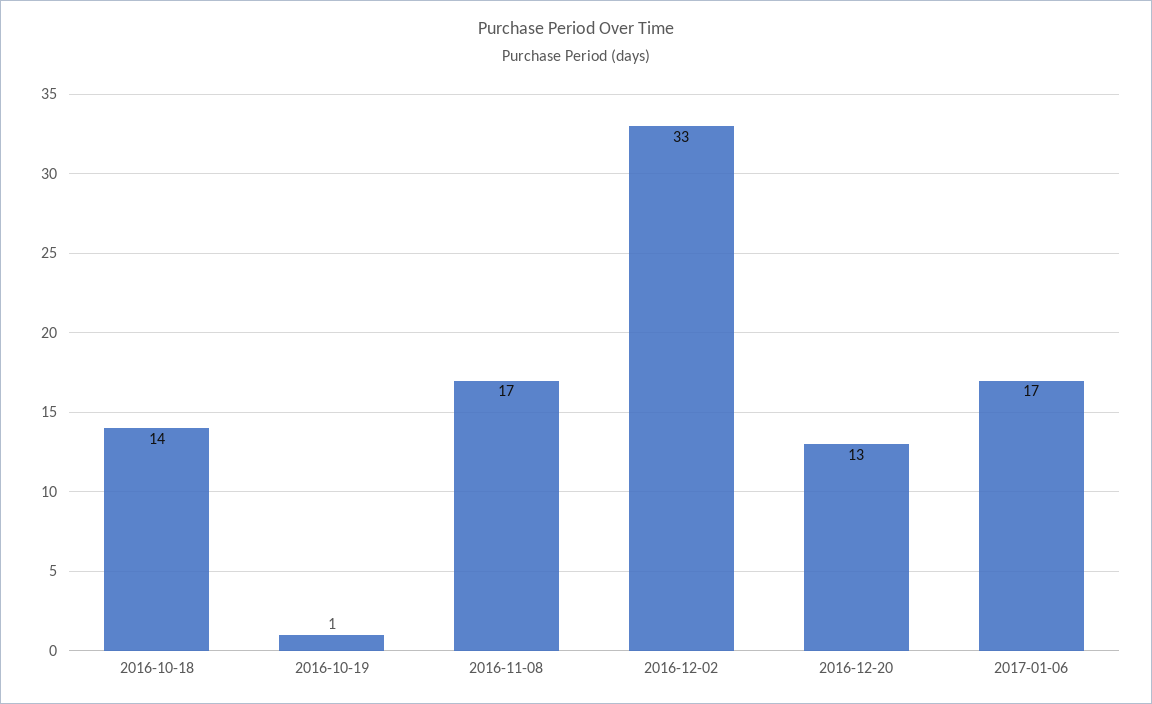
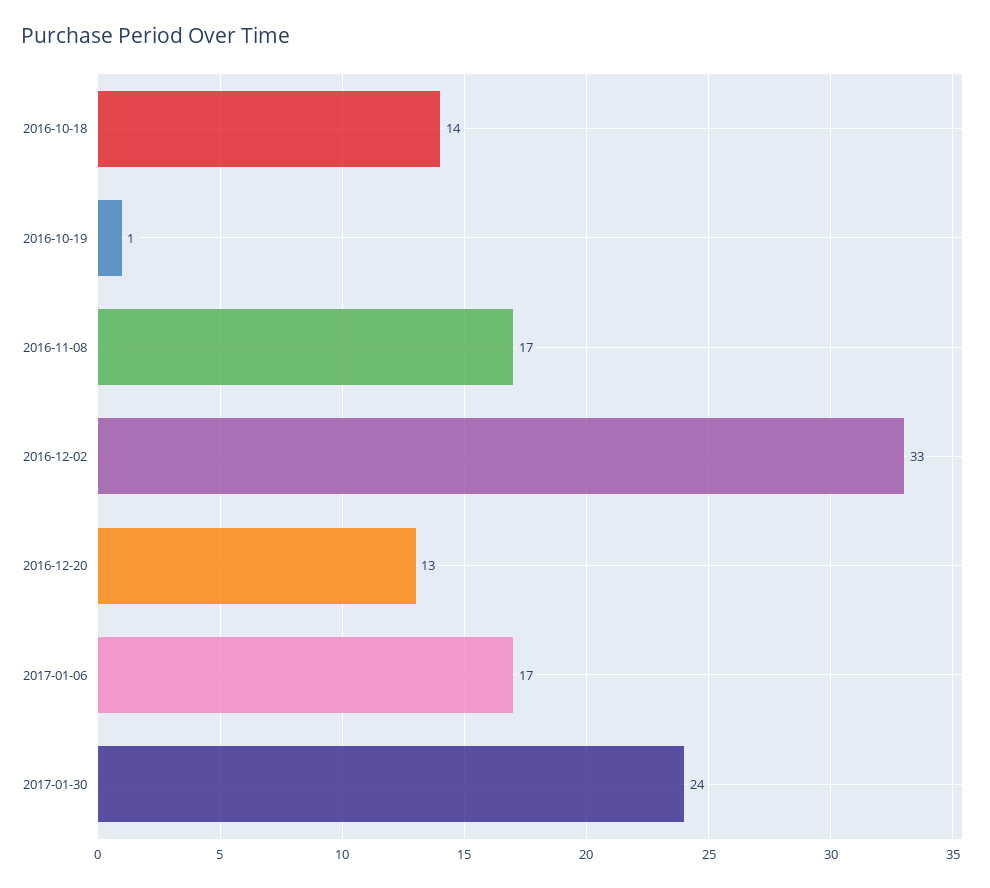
2017-01-30: none -> 24

